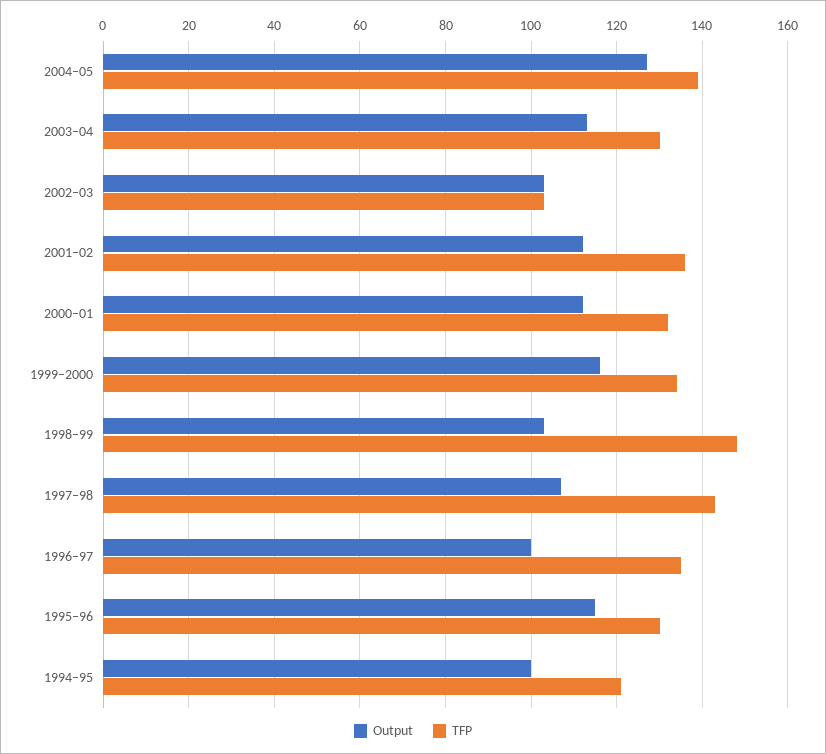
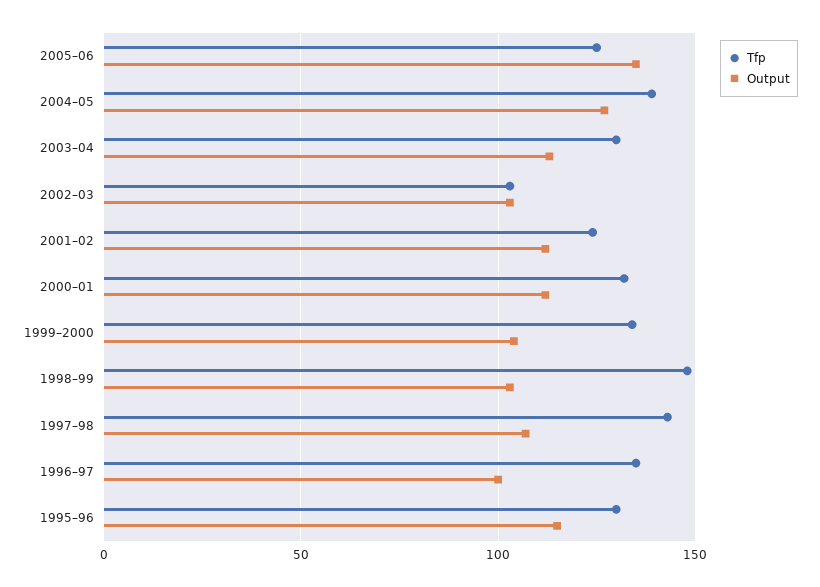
TFP, 2001–02: 135 -> 125
Output, 1999–2000: 115 -> 105
Output, 1994–95: 100 -> none
TFP, 1994–95: 120 -> none
TFP, 2005–06: none -> 125
Output, 2005–06: none -> 135

